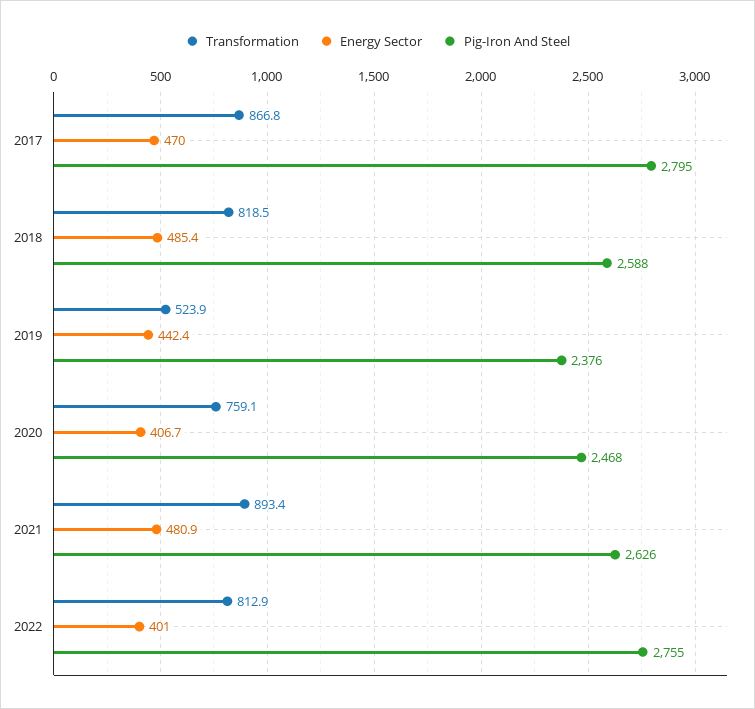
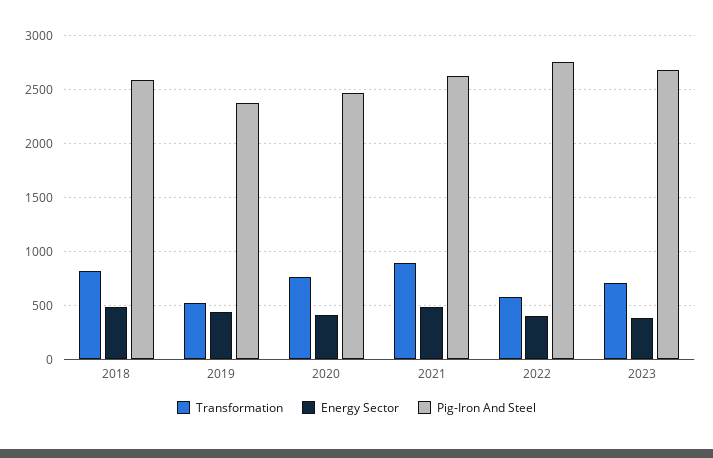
Transformation, 2017: 866.8 -> none
Energy Sector, 2017: 470 -> none
Pig-Iron And Steel, 2017: 2795 -> none
Transformation, 2022: 812.9 -> 600
Transformation, 2023: none -> 700
Energy Sector, 2023: none -> 400
Pig-Iron And Steel, 2023: none -> 2700

